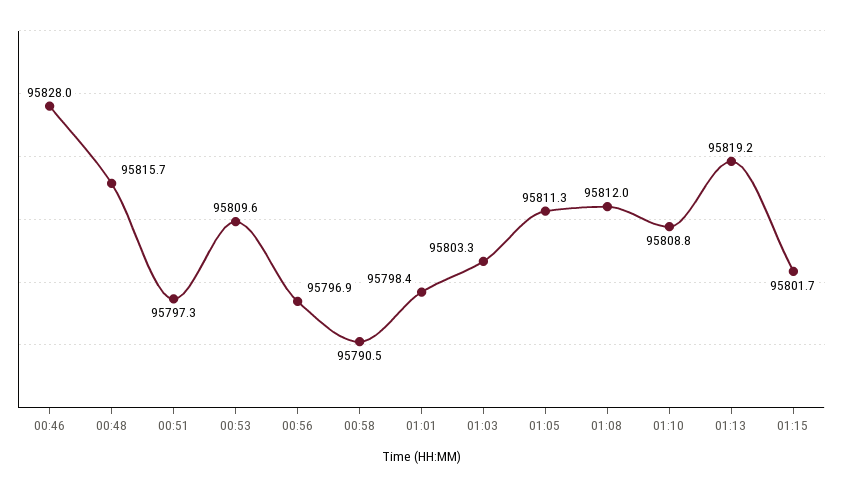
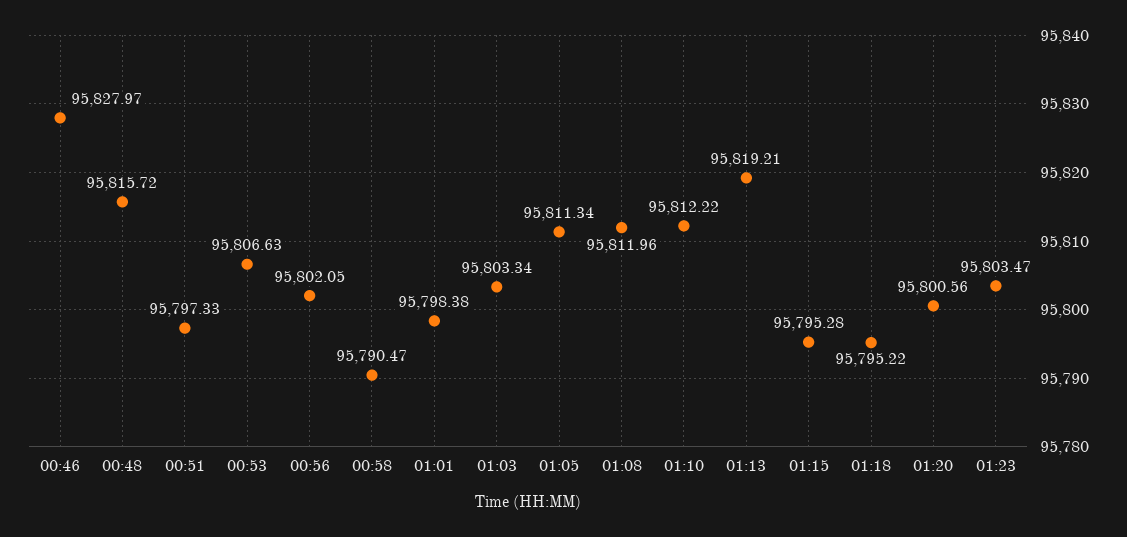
00:53: 95809.6 -> 95806.63
00:56: 95796.9 -> 95802.05
01:10: 95808.8 -> 95812.22
01:15: 95801.7 -> 95795.28
01:18: none -> 95795.22
01:20: none -> 95800.56
01:23: none -> 95803.47

